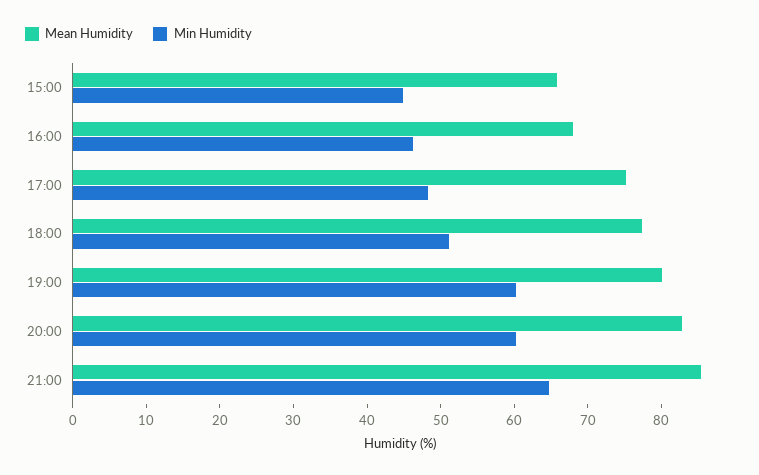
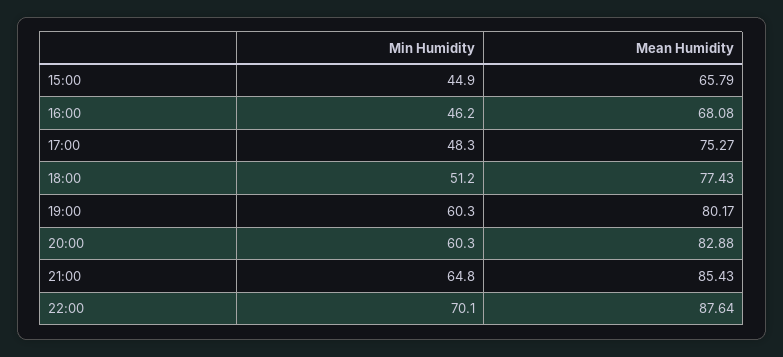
Min Humidity, 22:00: none -> 70.1
Mean Humidity, 22:00: none -> 87.64

